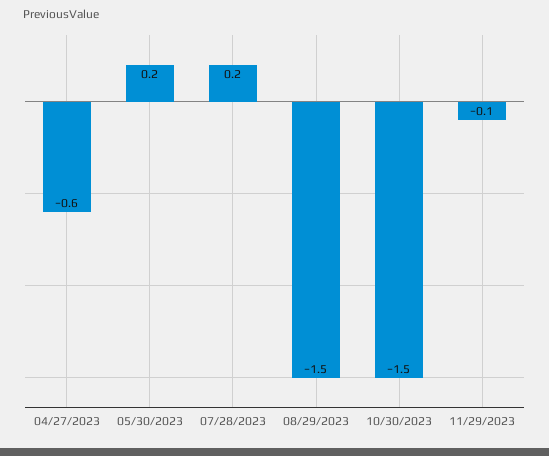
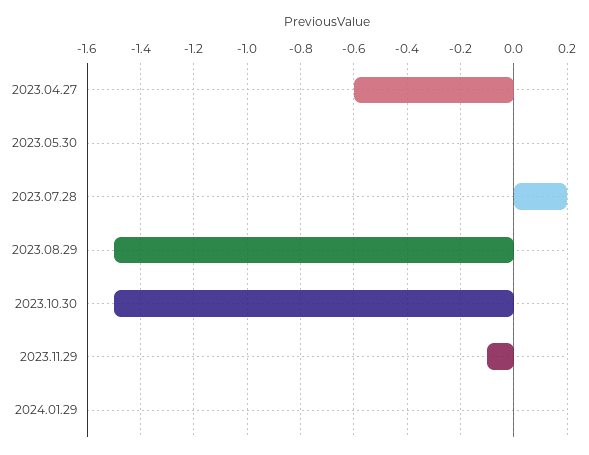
05/30/2023: 0.2 -> 0
2024.01.29: none -> 0

